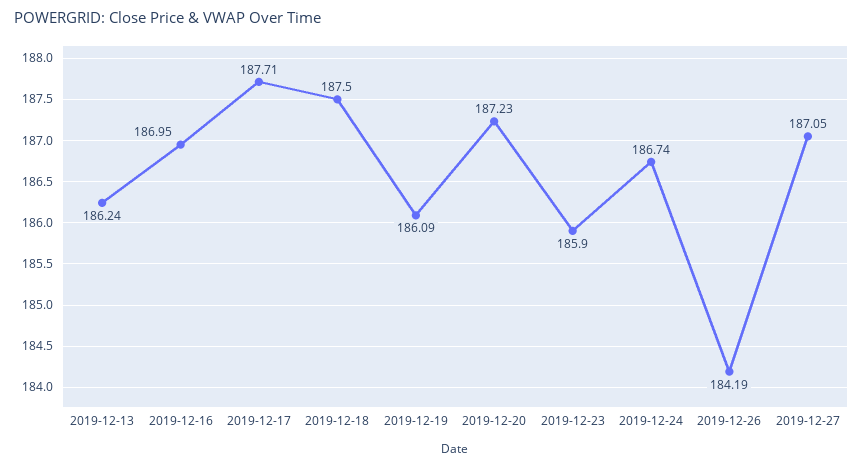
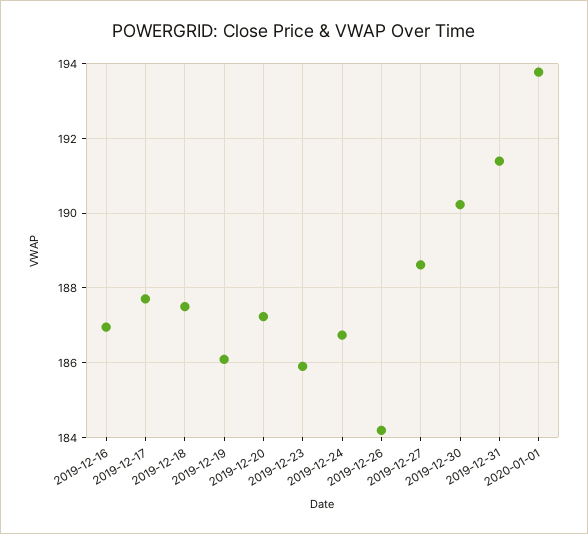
2019-12-13: 186.24 -> none
2019-12-27: 187.05 -> 188.6
2019-12-30: none -> 190.2
2019-12-31: none -> 191.4
2020-01-01: none -> 193.8

